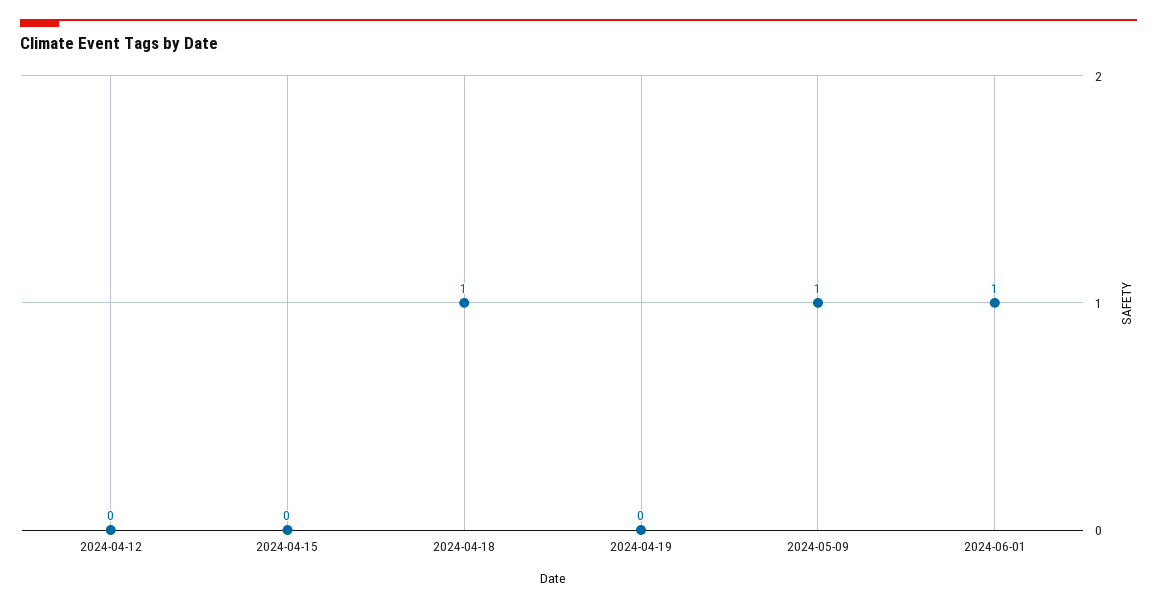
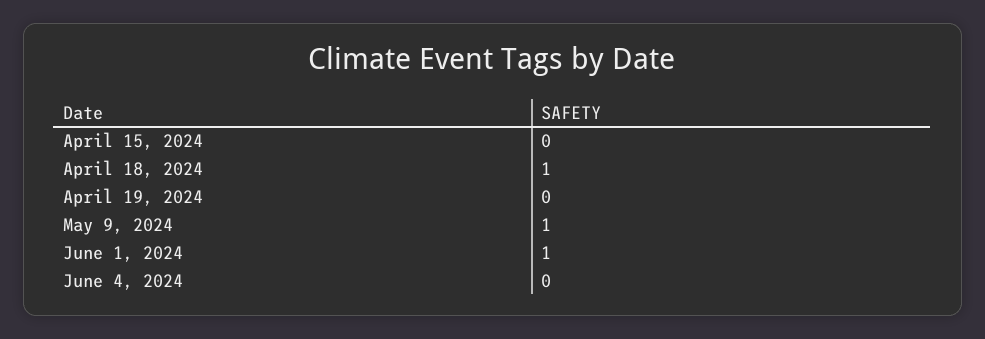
2024-04-12: 0 -> none
June 4, 2024: none -> 0

